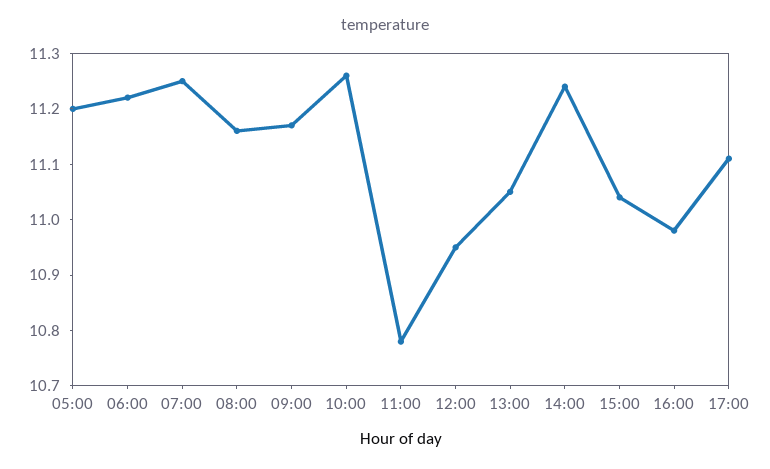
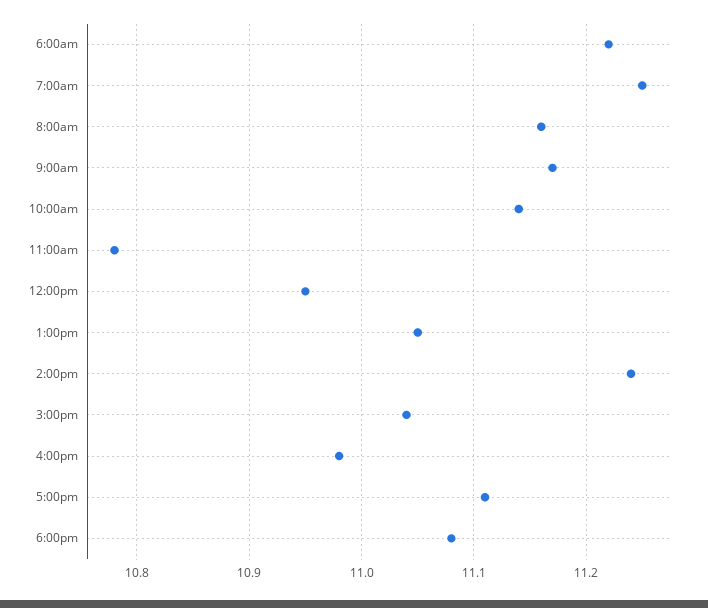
05:00: 11.2 -> none
10:00: 11.25 -> 11.14
6:00pm: none -> 11.08

